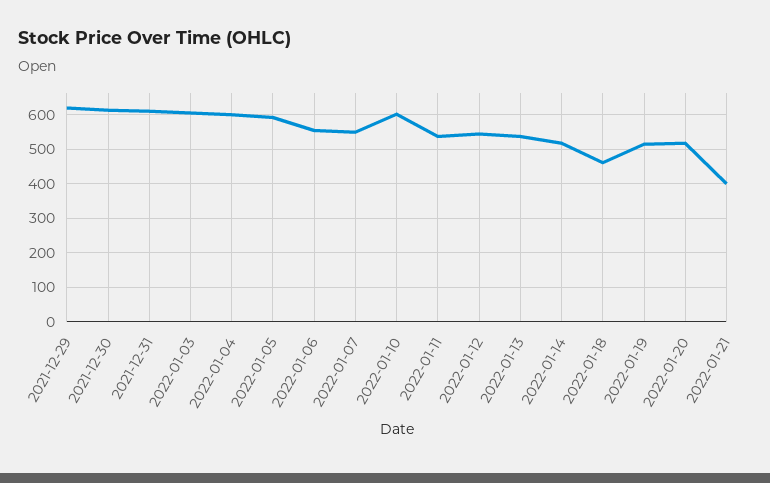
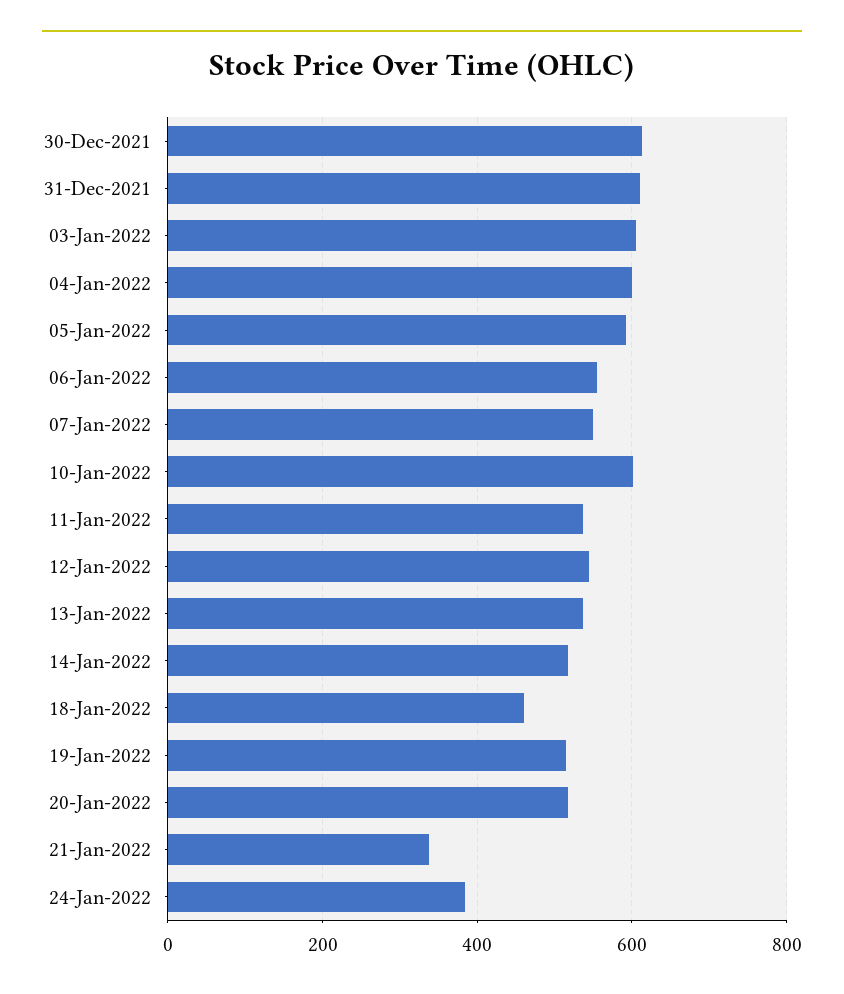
2021-12-29: 620 -> none
2022-01-21: 400 -> 340
24-Jan-2022: none -> 380

